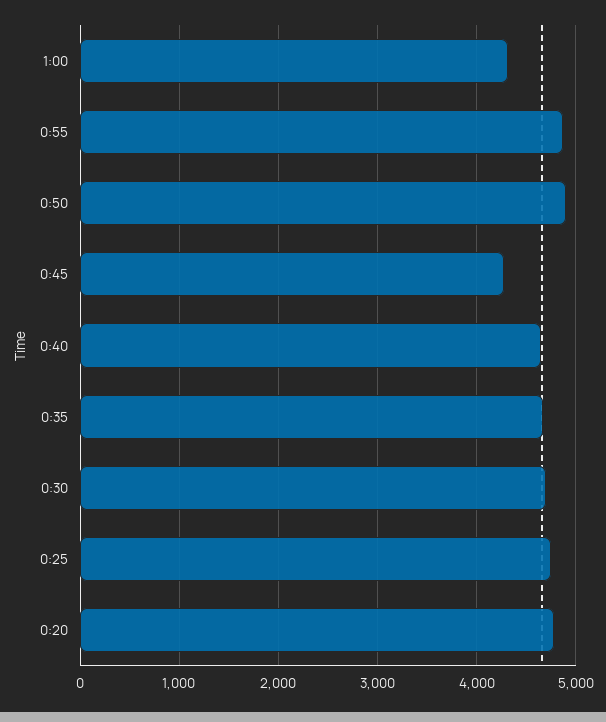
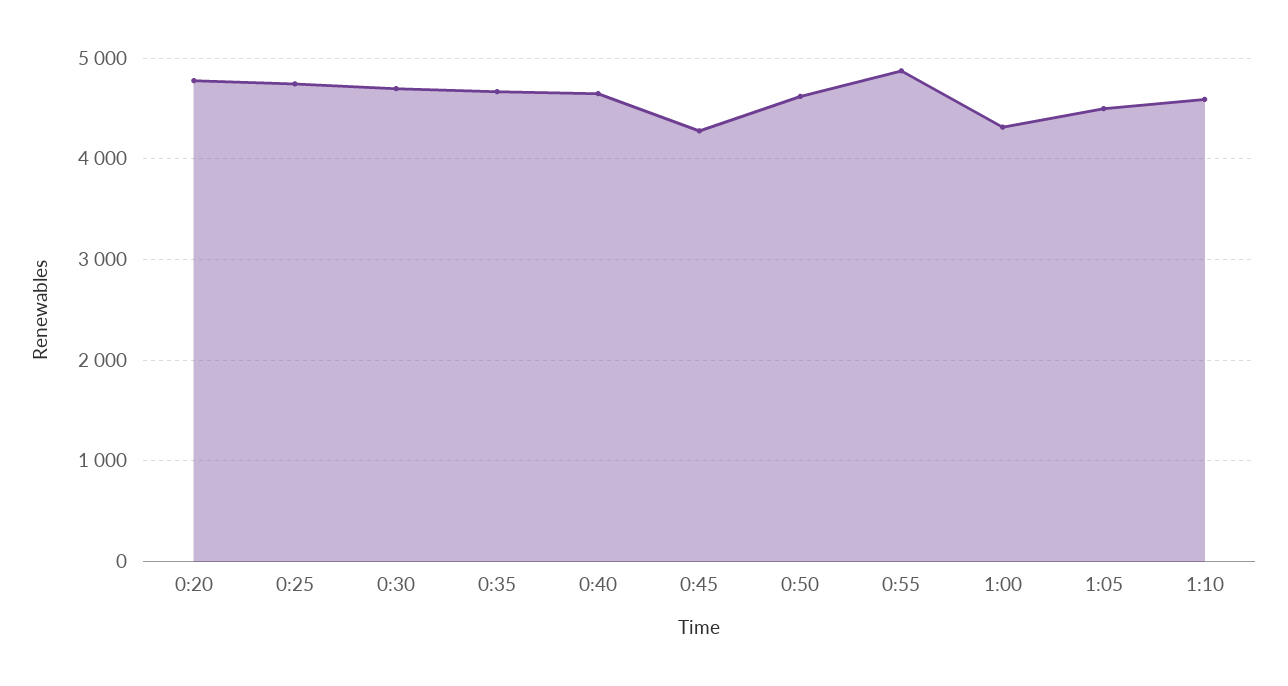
0:50: 4900 -> 4600
1:05: none -> 4500
1:10: none -> 4600

